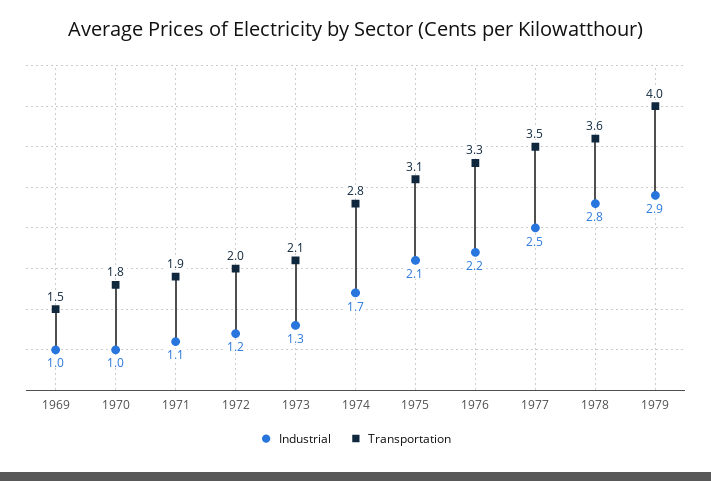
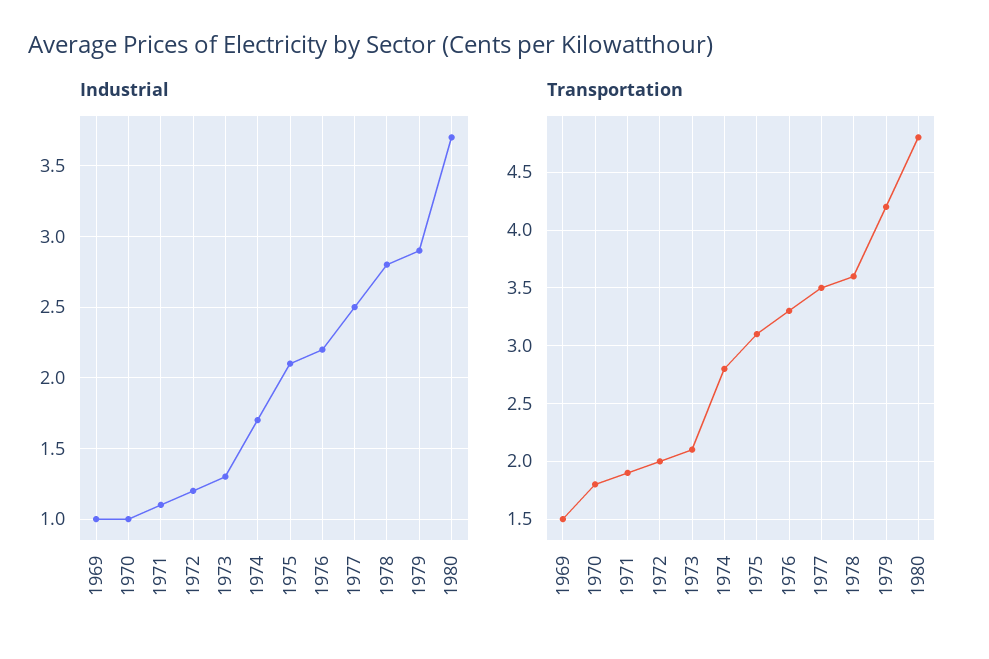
Transportation, 1979: 4 -> 4.2
Industrial, 1980: none -> 3.7
Transportation, 1980: none -> 4.8

